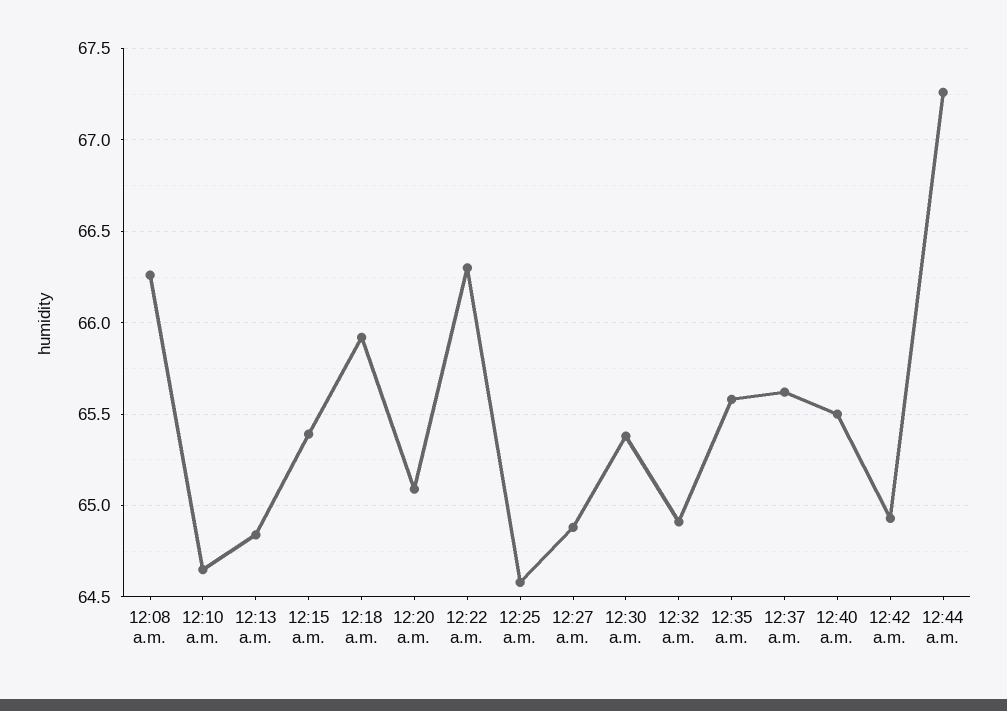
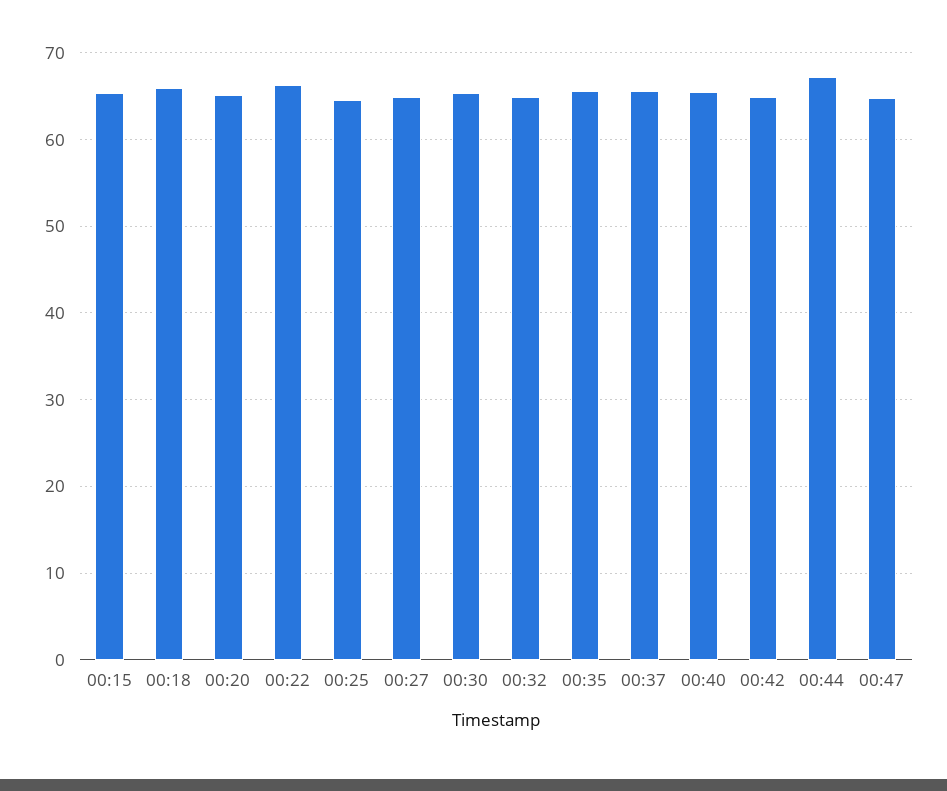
12:08 a.m.: 66.25 -> none
12:10 a.m.: 64.65 -> none
12:13 a.m.: 64.85 -> none
00:47: none -> 65

